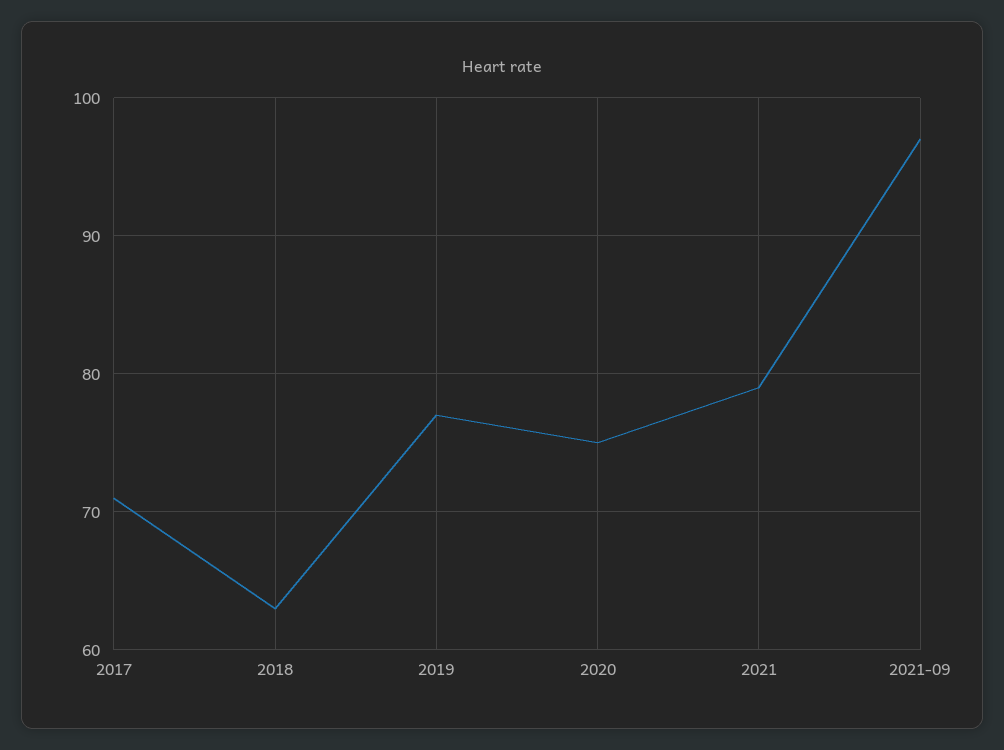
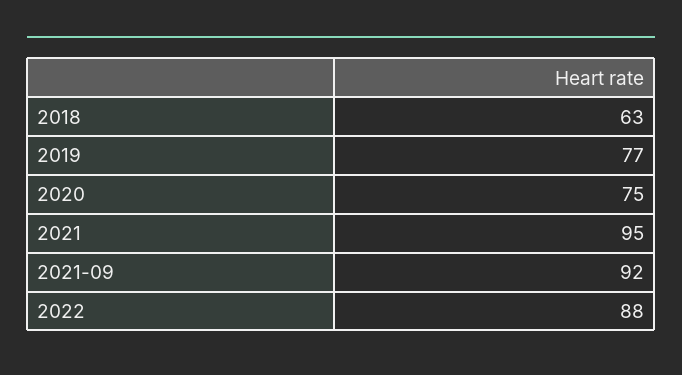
2017: 71 -> none
2021: 79 -> 95
2021-09: 97 -> 92
2022: none -> 88

